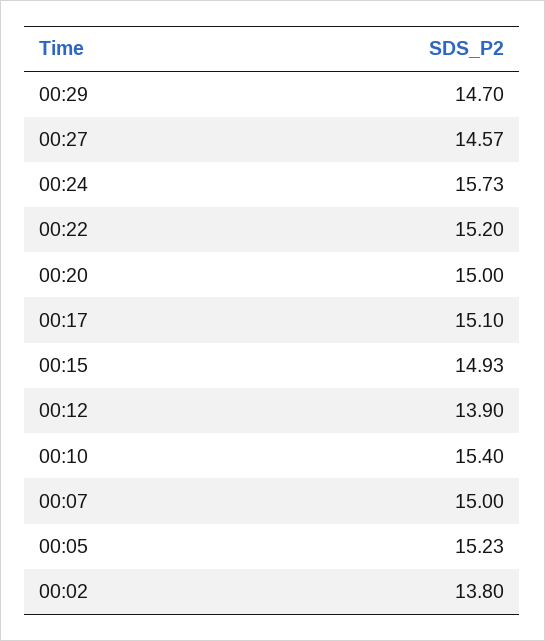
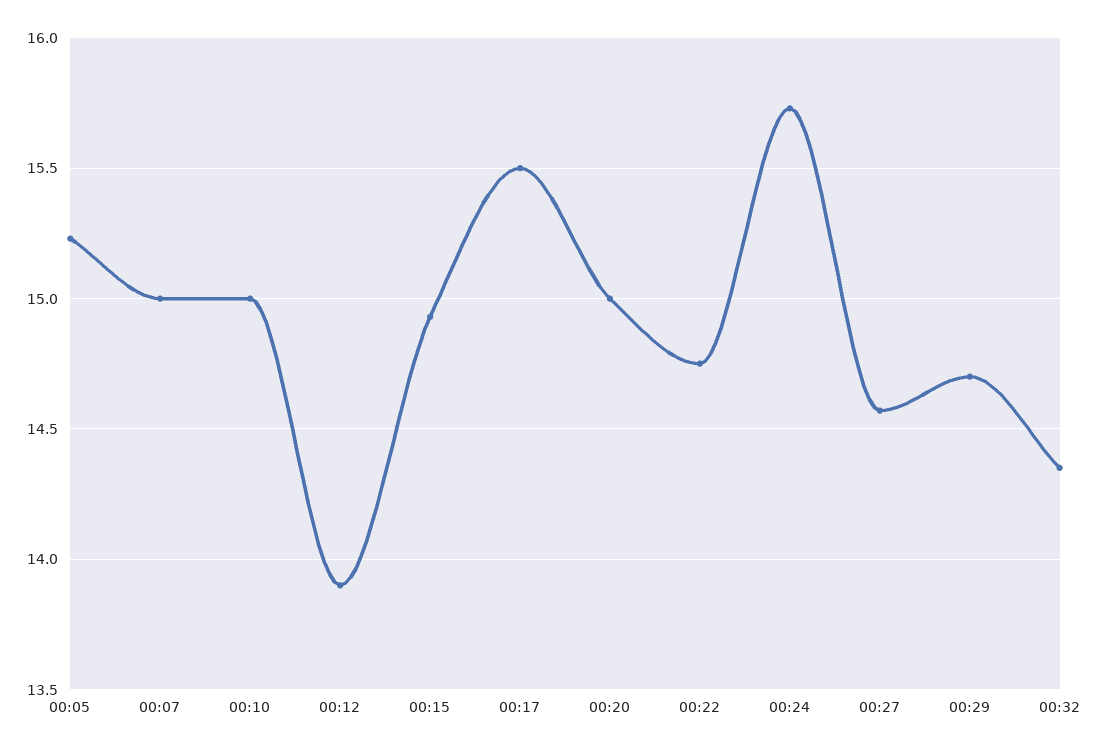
00:22: 15.2 -> 14.75
00:17: 15.1 -> 15.5
00:10: 15.4 -> 15
00:02: 13.8 -> none
00:32: none -> 14.35

